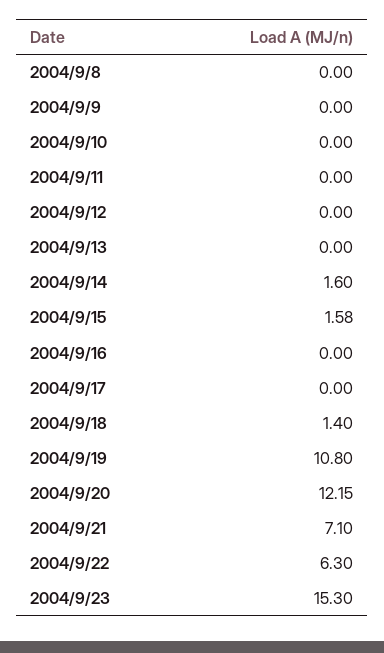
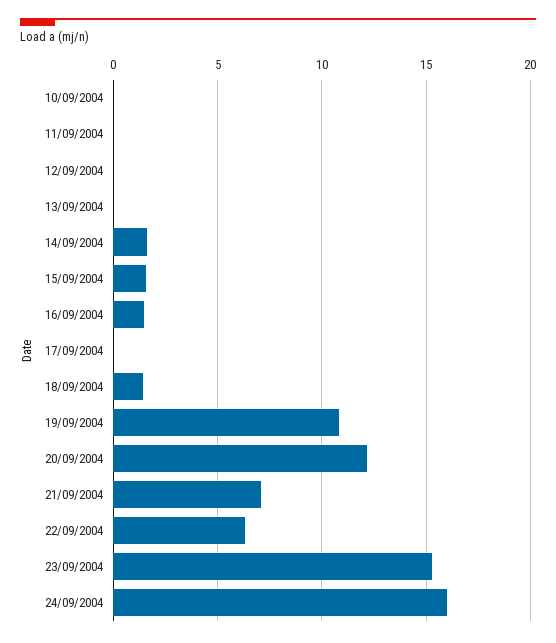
2004/9/8: 0 -> none
2004/9/9: 0 -> none
2004/9/16: 0 -> 1.5
24/09/2004: none -> 16

